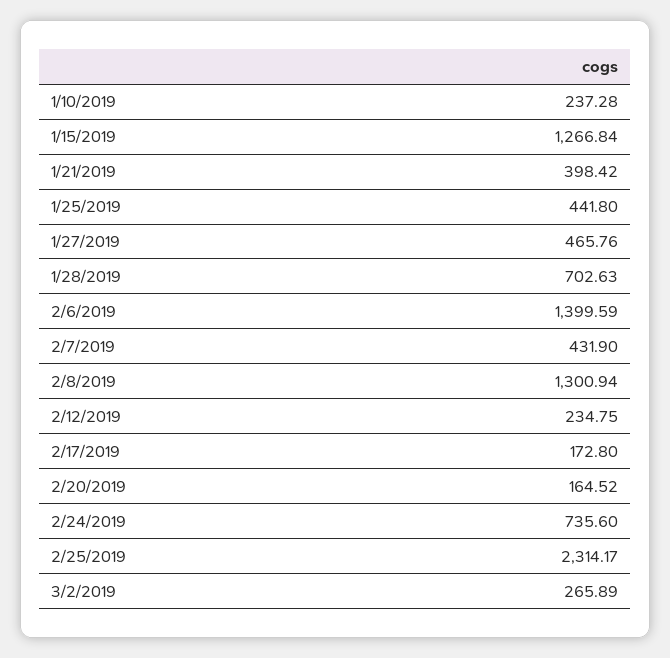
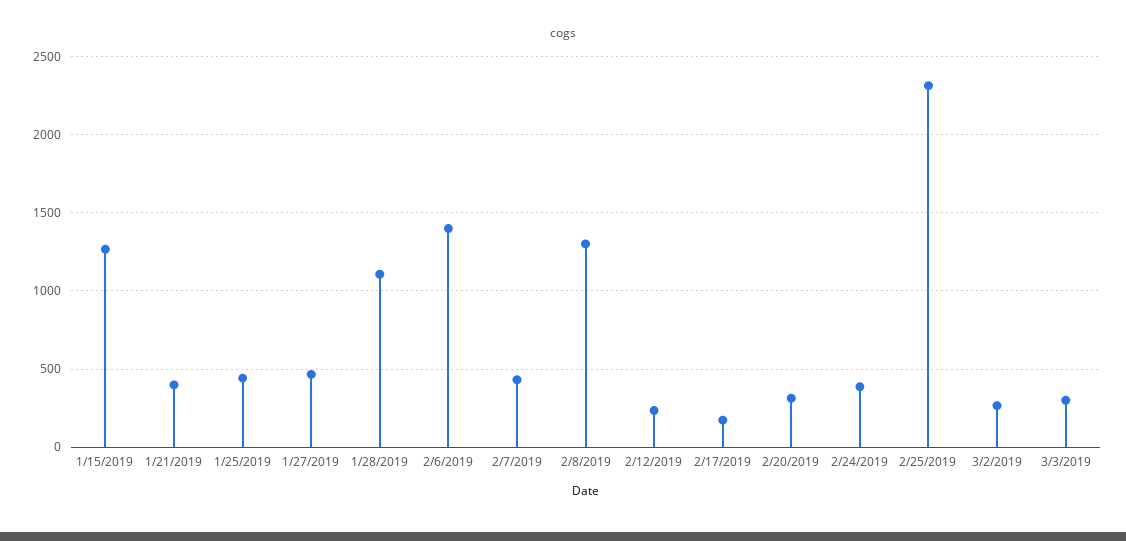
1/10/2019: 237.28 -> none
1/28/2019: 702.63 -> 1100
2/20/2019: 164.52 -> 300
2/24/2019: 735.6 -> 400
3/3/2019: none -> 300

